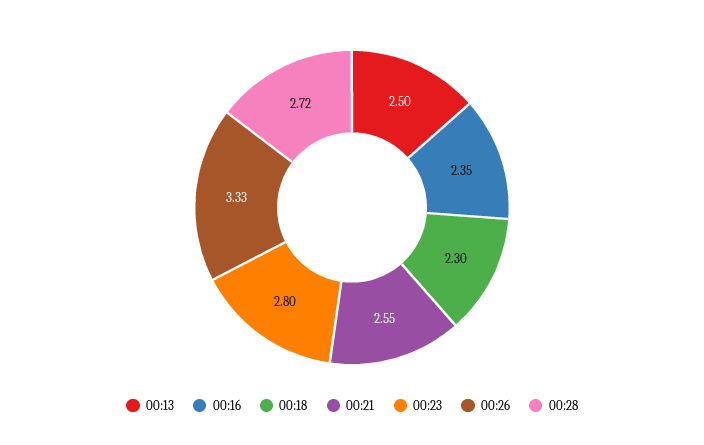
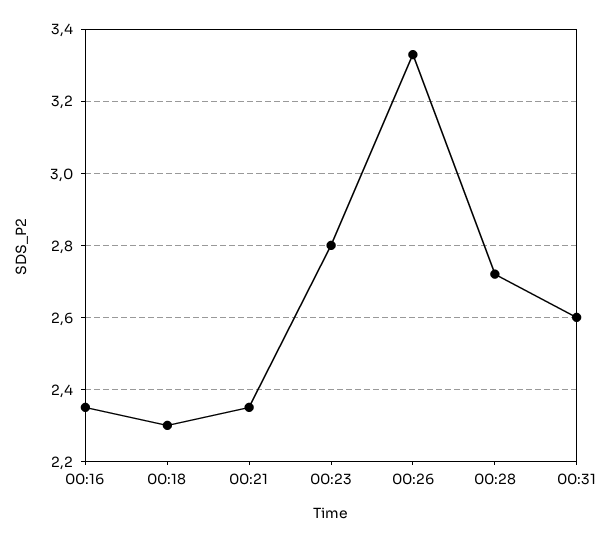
00:13: 2.5 -> none
00:21: 2.55 -> 2.35
00:31: none -> 2.6

